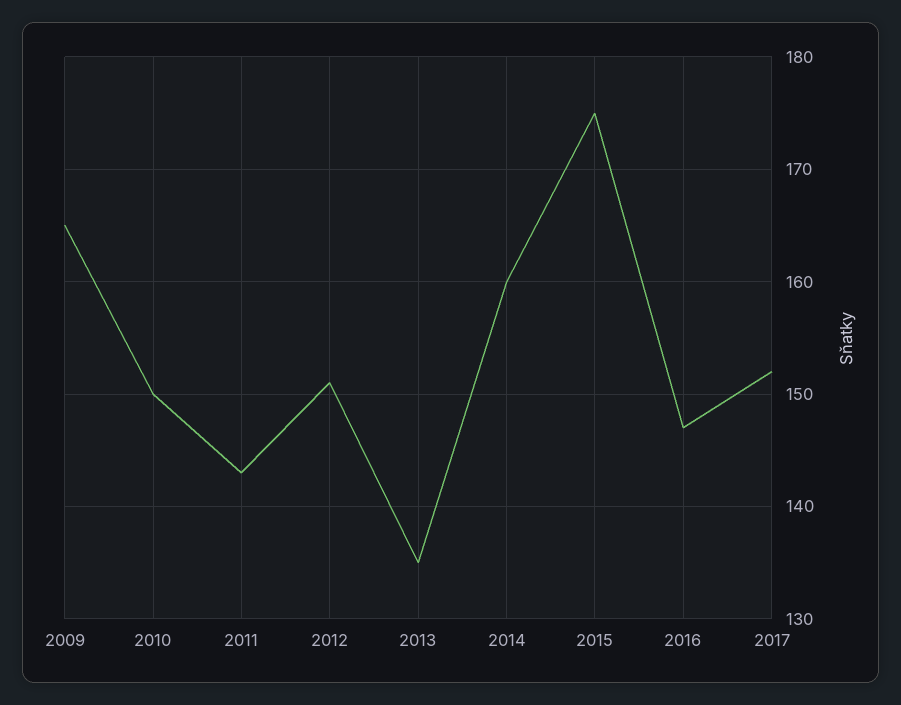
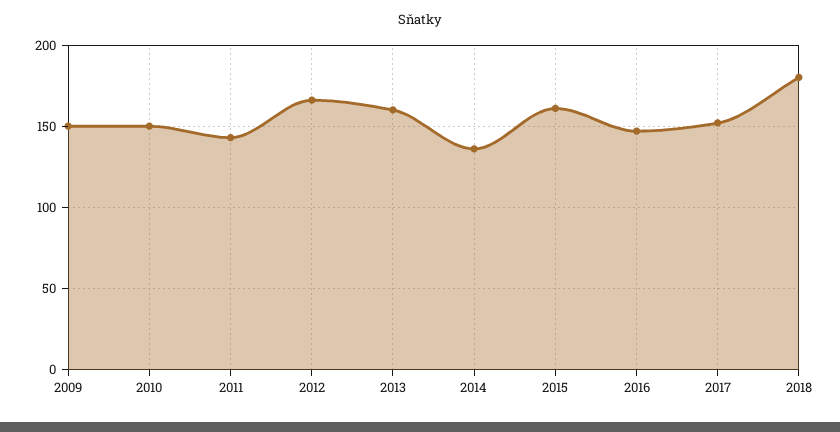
2009: 165 -> 150
2012: 151 -> 165
2013: 135 -> 160
2014: 160 -> 135
2015: 175 -> 160
2018: none -> 180

